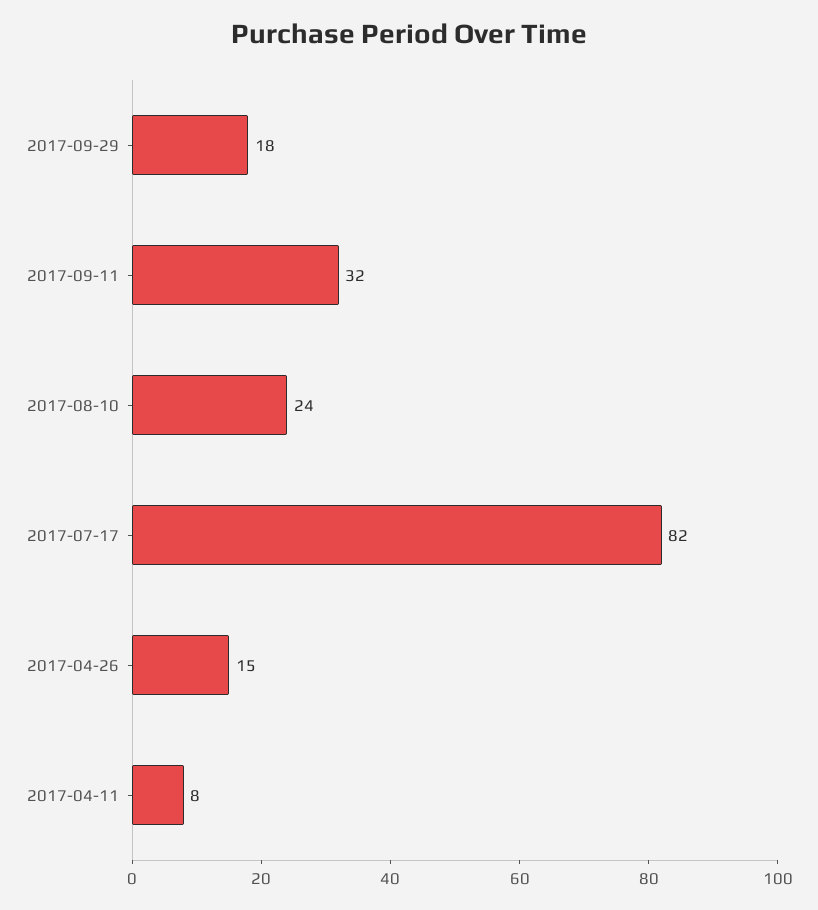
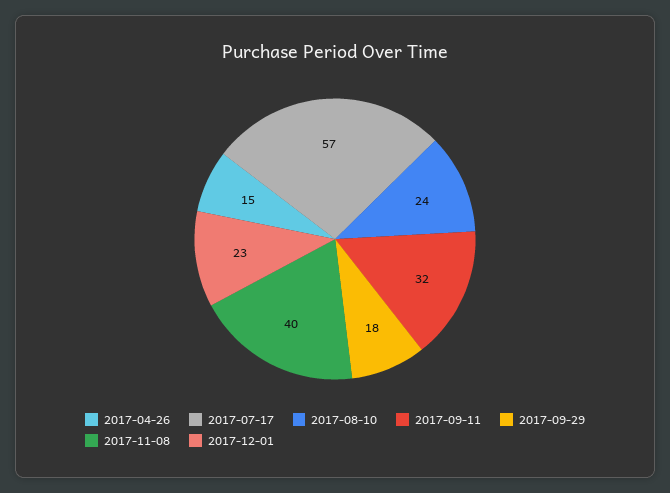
2017-07-17: 82 -> 57
2017-04-11: 8 -> none
2017-11-08: none -> 40
2017-12-01: none -> 23

